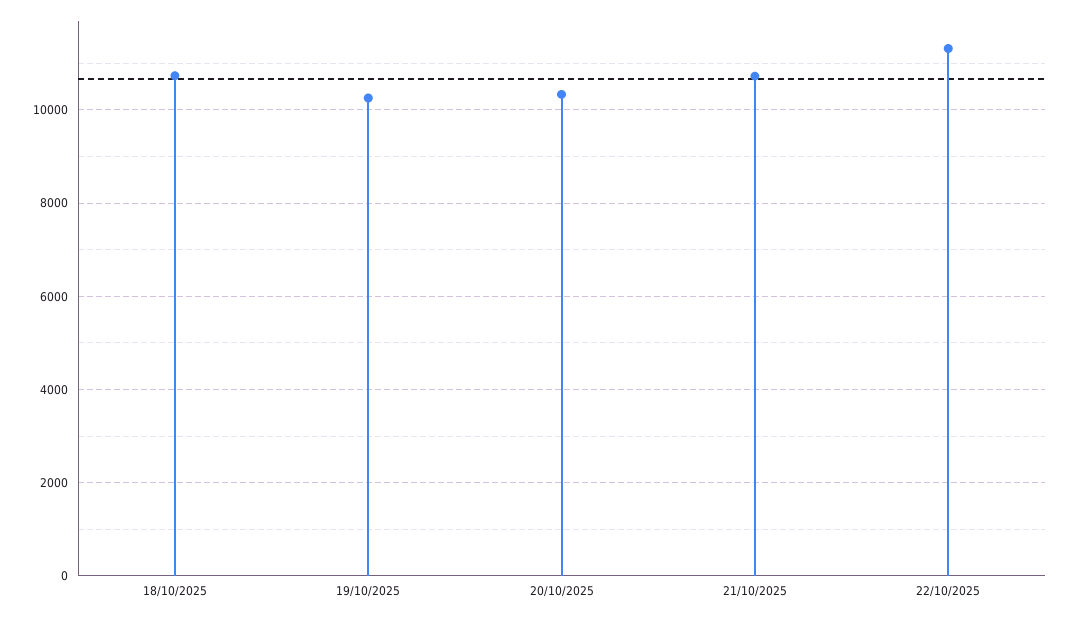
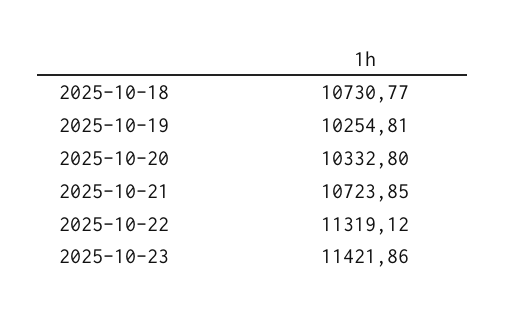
2025-10-23: none -> 11421.86

